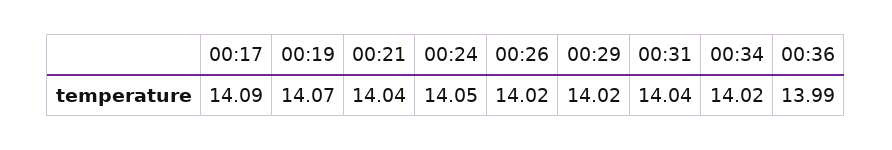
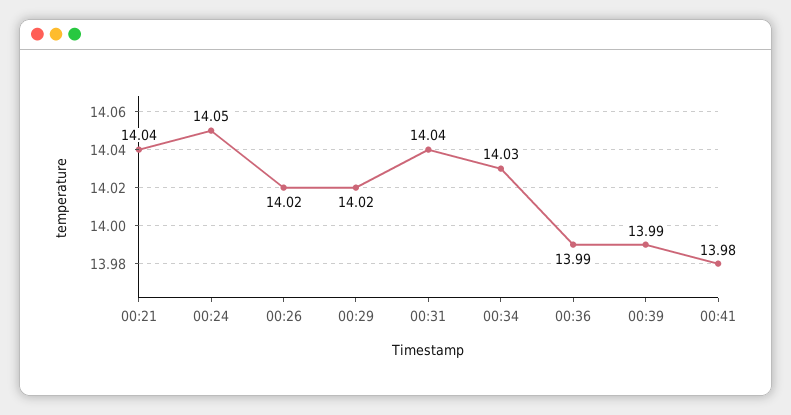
00:17: 14.09 -> none
00:19: 14.07 -> none
00:34: 14.02 -> 14.03
00:39: none -> 13.99
00:41: none -> 13.98

